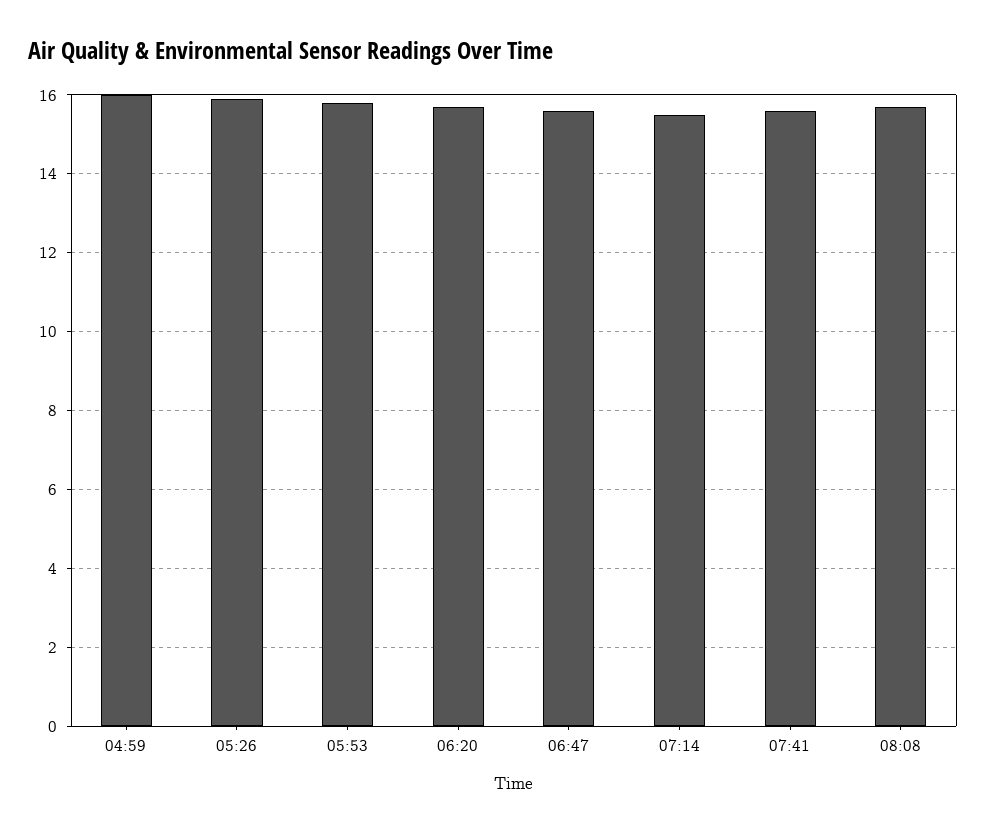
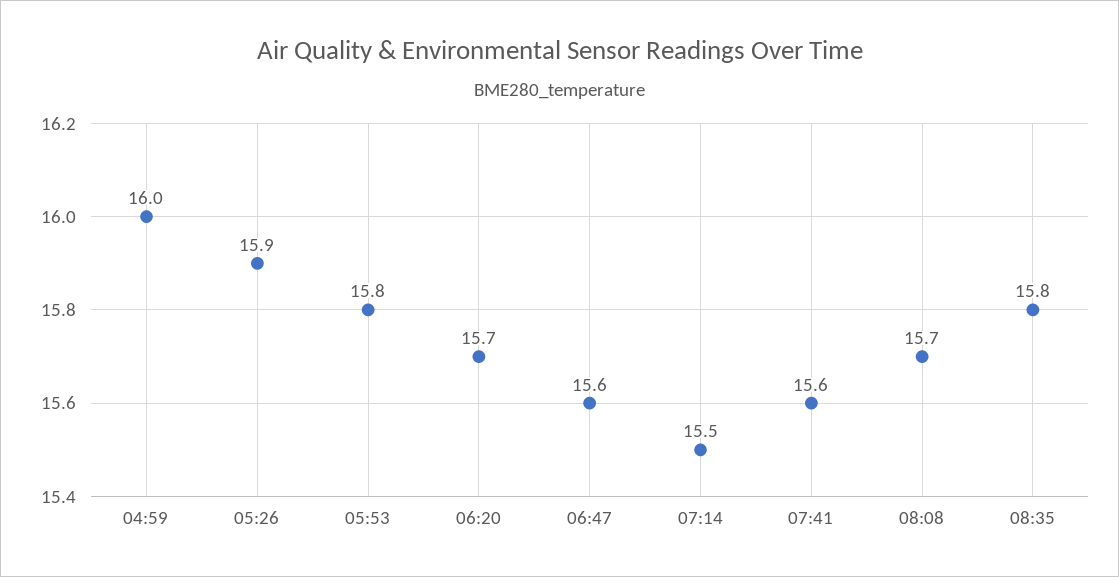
08:35: none -> 15.8

